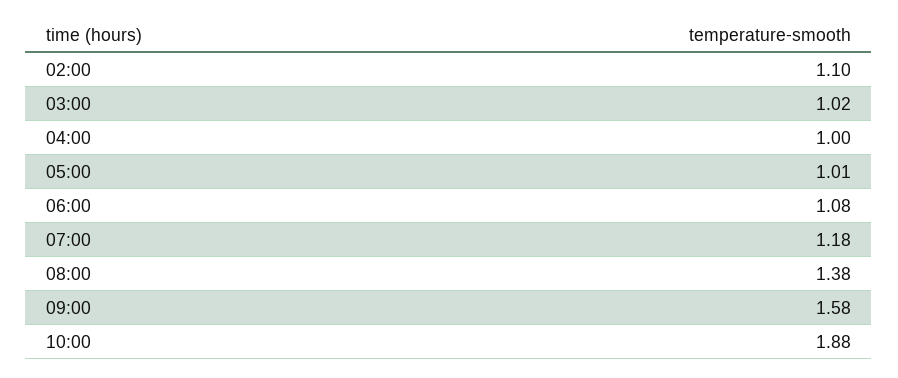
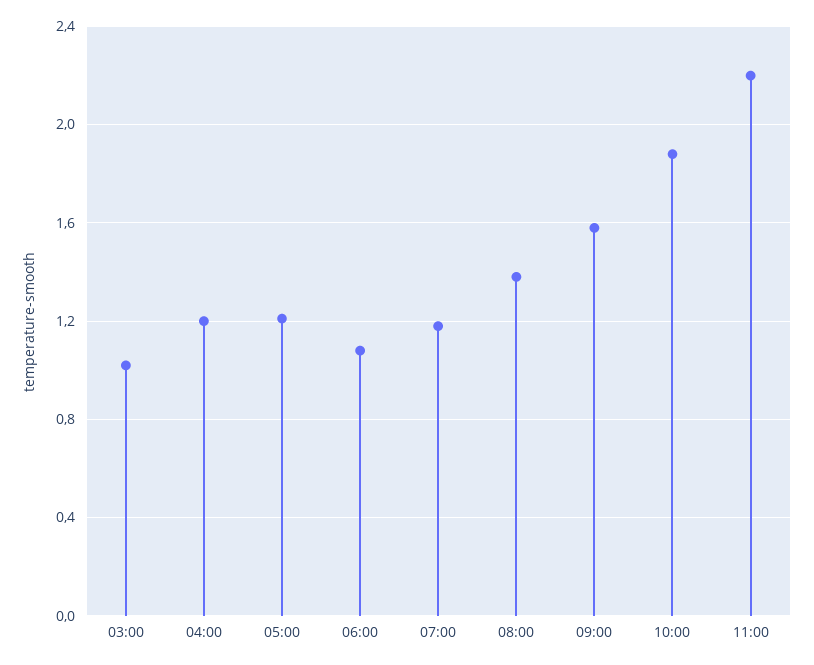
02:00: 1.1 -> none
04:00: 1 -> 1.2
05:00: 1.01 -> 1.2
11:00: none -> 2.2

